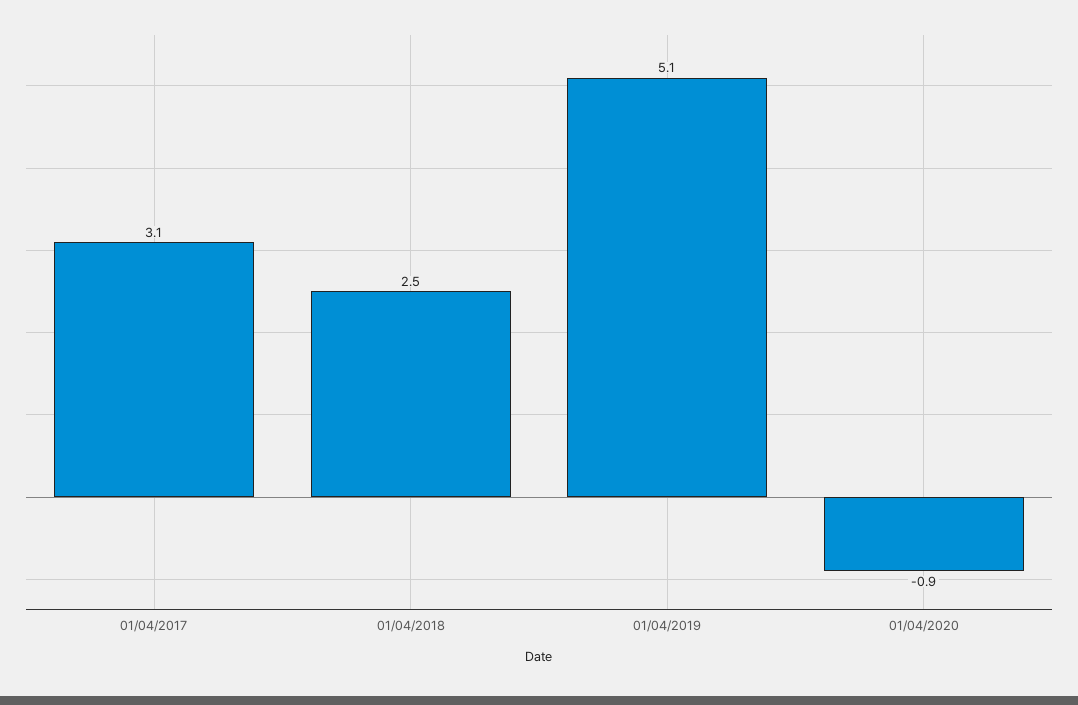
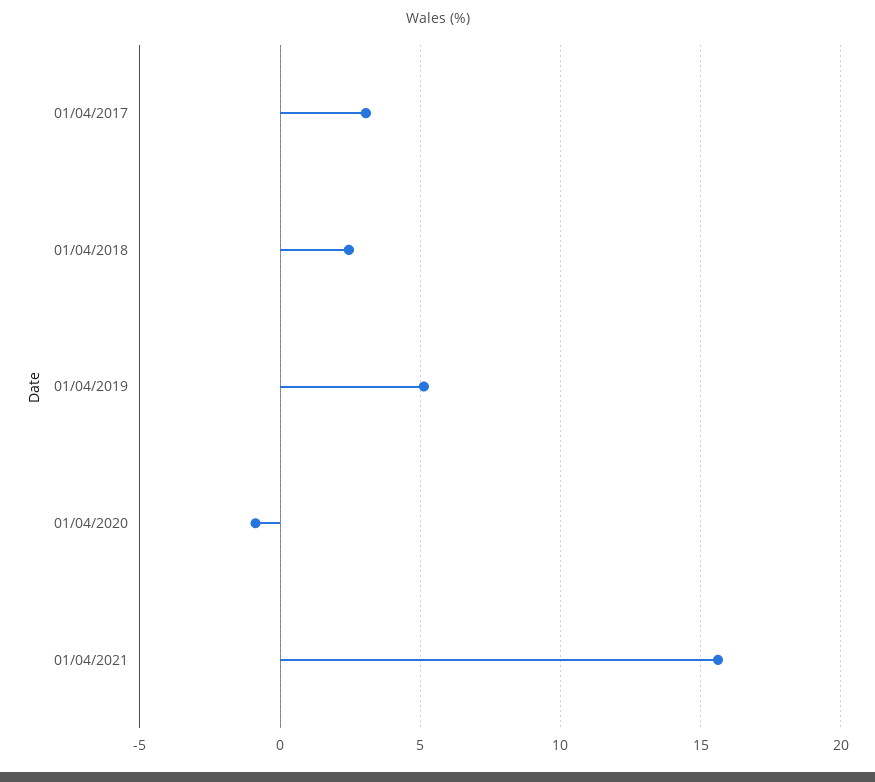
01/04/2021: none -> 15.5

